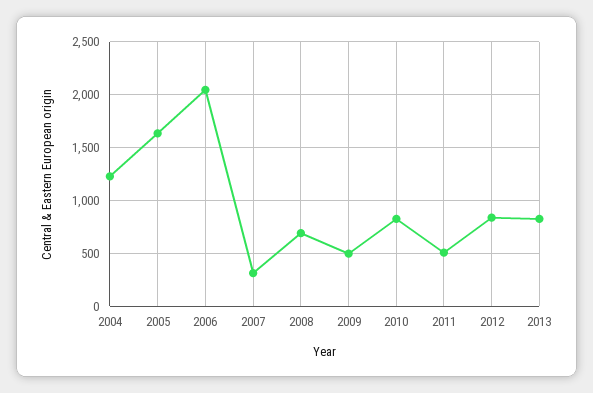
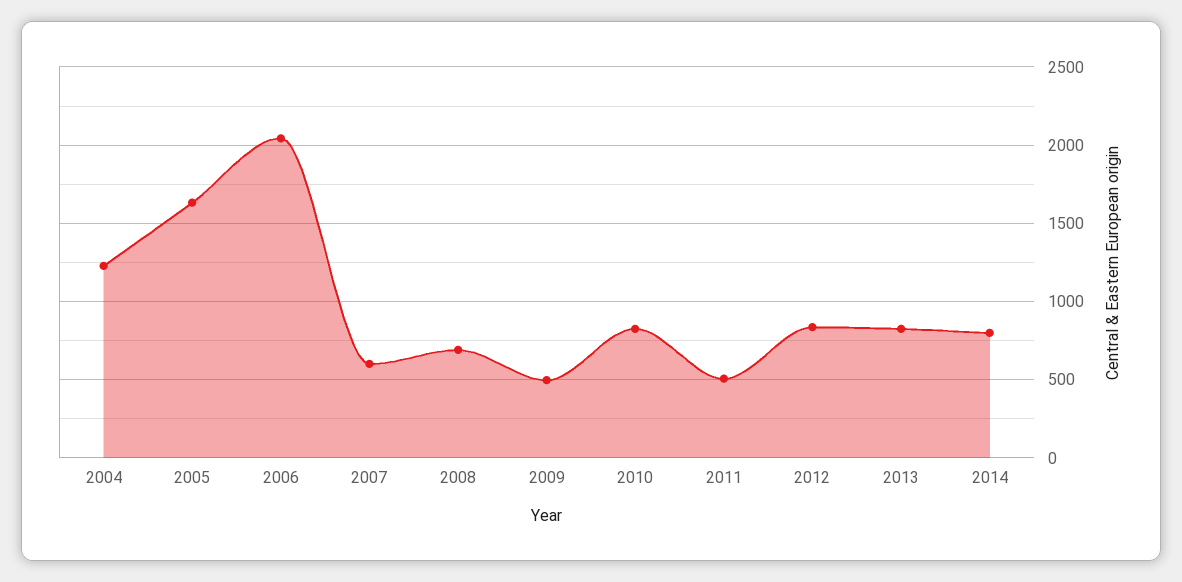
2007: 300 -> 600
2014: none -> 800

